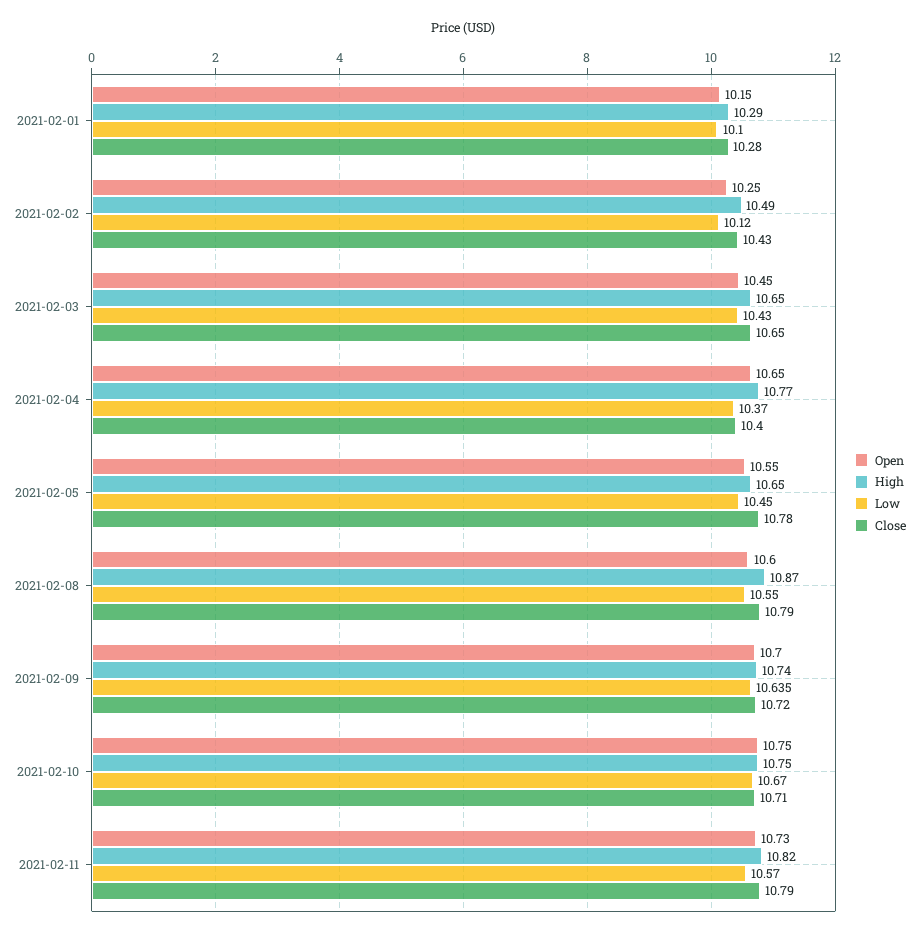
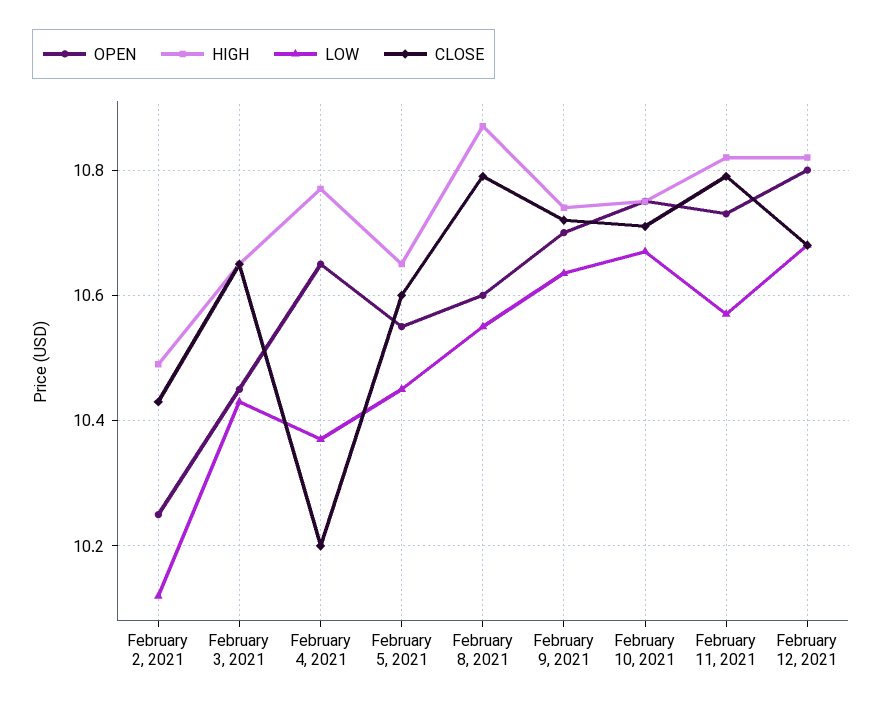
Open, 2021-02-01: 10.15 -> none
High, 2021-02-01: 10.29 -> none
Low, 2021-02-01: 10.1 -> none
Close, 2021-02-01: 10.28 -> none
Close, 2021-02-04: 10.4 -> 10.2
Close, 2021-02-05: 10.78 -> 10.6
Open, February 12, 2021: none -> 10.8
High, February 12, 2021: none -> 10.82
Low, February 12, 2021: none -> 10.68
Close, February 12, 2021: none -> 10.68

